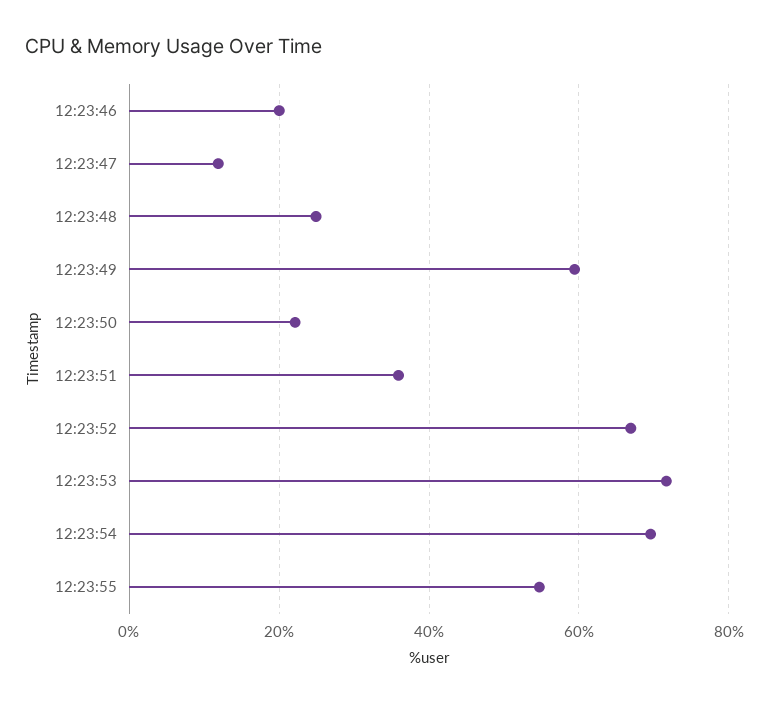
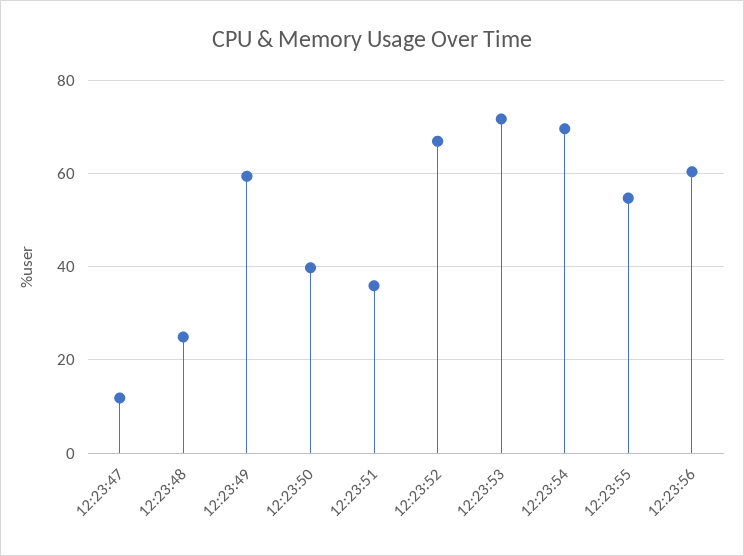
12:23:46: 20 -> none
12:23:50: 22 -> 40
12:23:56: none -> 60

